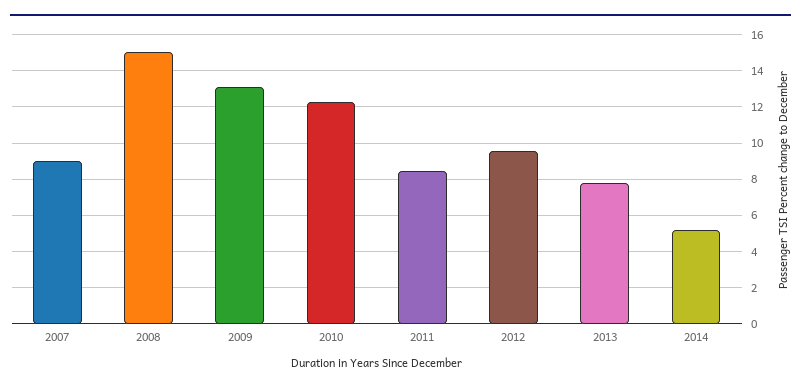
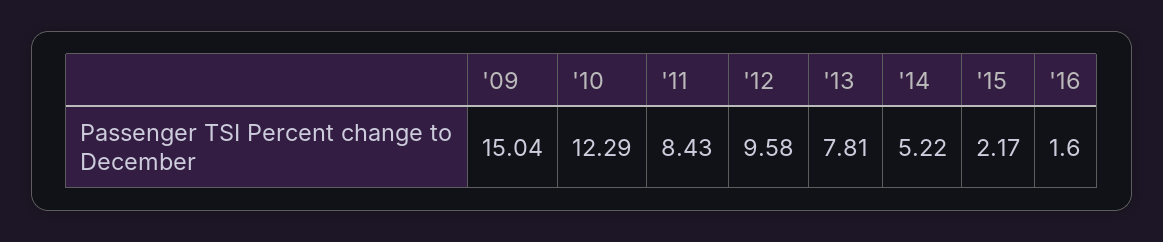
2007: 9 -> none
2008: 15 -> none
2009: 13 -> 15.04
'15: none -> 2.17
'16: none -> 1.6

